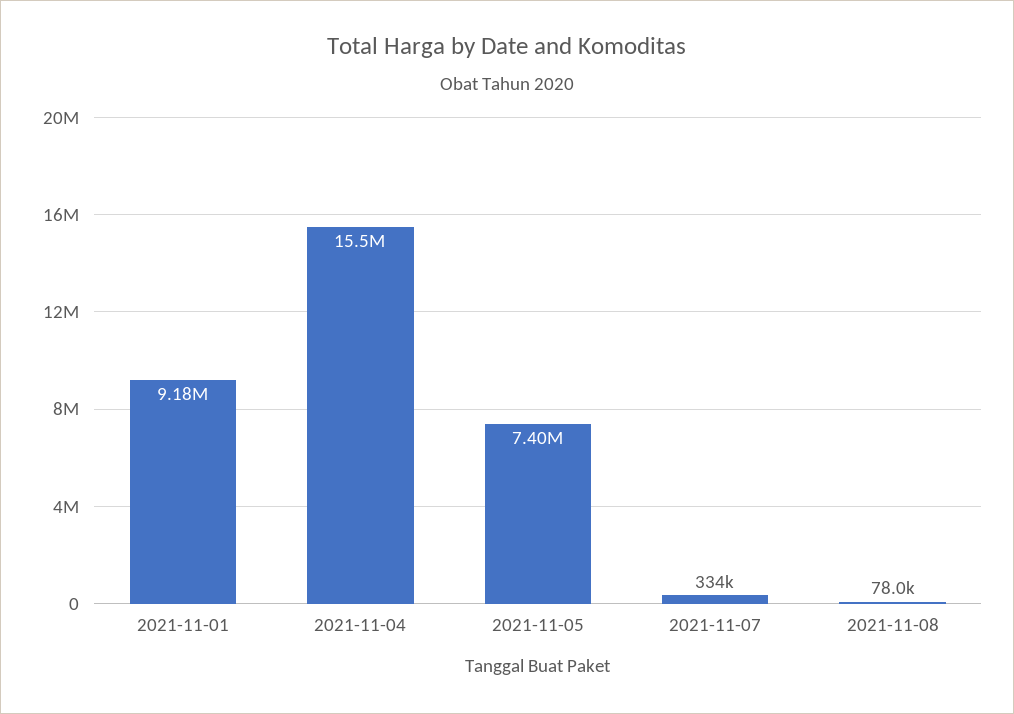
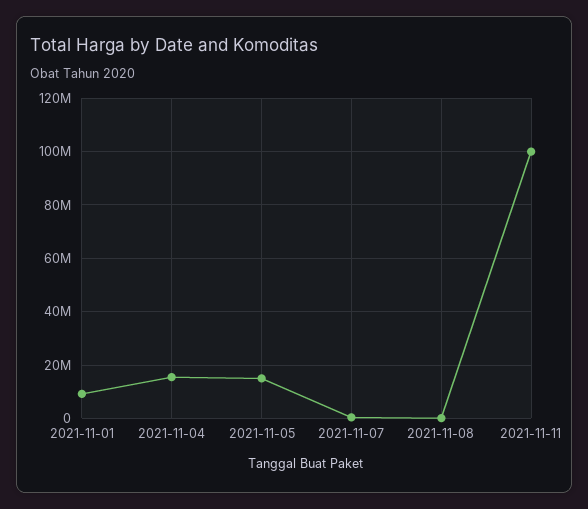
2021-11-05: 7400000 -> 15000000
2021-11-11: none -> 100000000

